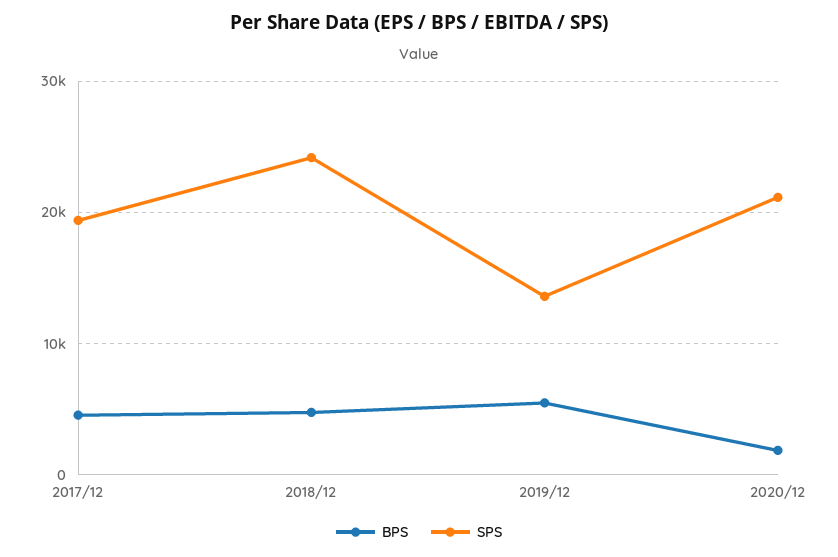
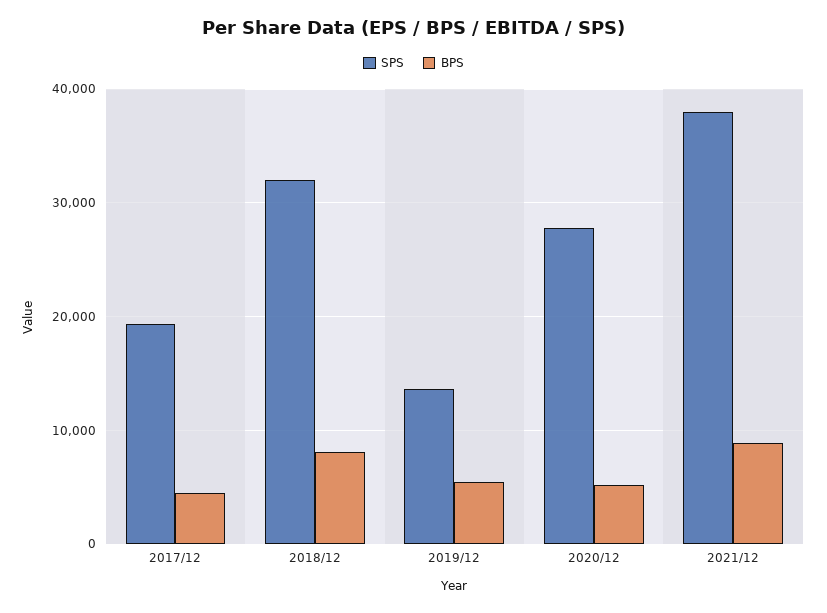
BPS, 2018/12: 5000 -> 8000
SPS, 2018/12: 24000 -> 32000
BPS, 2020/12: 2000 -> 5000
SPS, 2020/12: 21000 -> 28000
SPS, 2021/12: none -> 38000
BPS, 2021/12: none -> 9000

